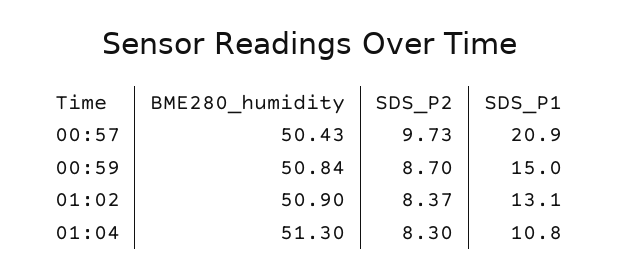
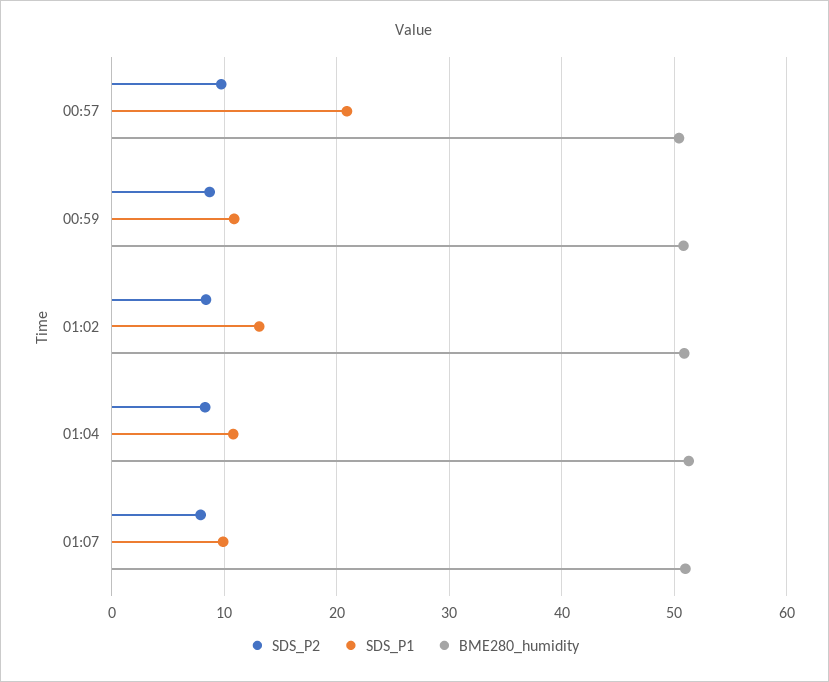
SDS_P1, 00:59: 15 -> 11
SDS_P2, 01:07: none -> 8
SDS_P1, 01:07: none -> 10
BME280_humidity, 01:07: none -> 51

